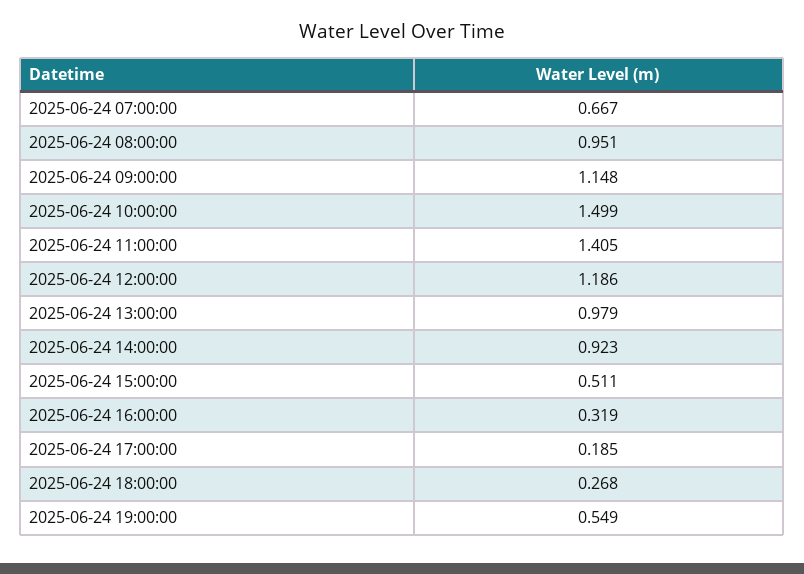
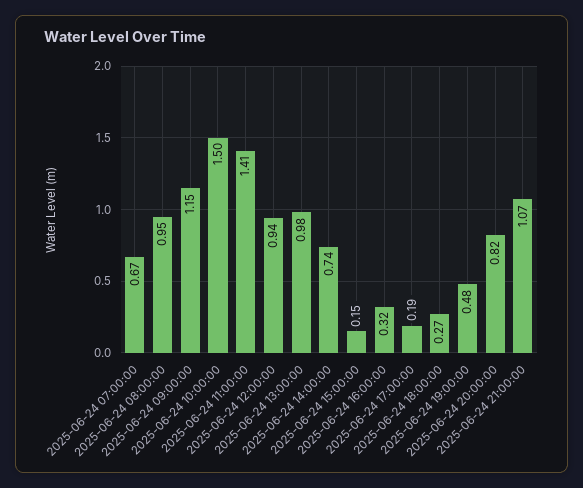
2025-06-24 12:00:00: 1.186 -> 0.94
2025-06-24 14:00:00: 0.923 -> 0.74
2025-06-24 15:00:00: 0.511 -> 0.15
2025-06-24 19:00:00: 0.549 -> 0.48
2025-06-24 20:00:00: none -> 0.82
2025-06-24 21:00:00: none -> 1.07

